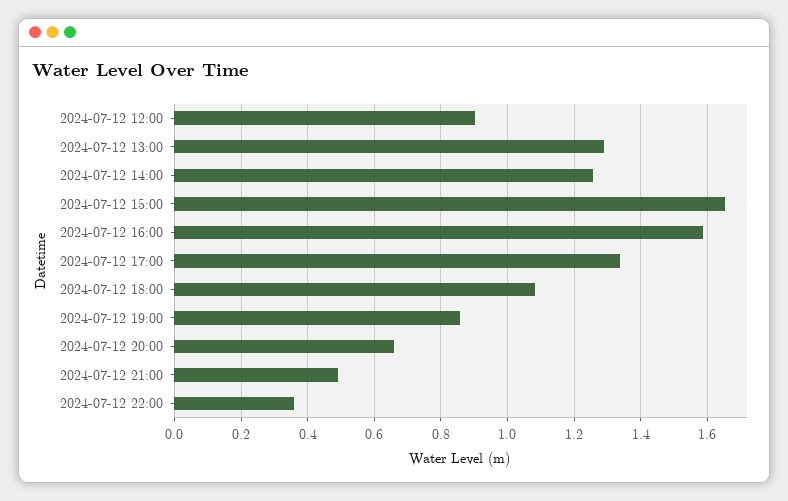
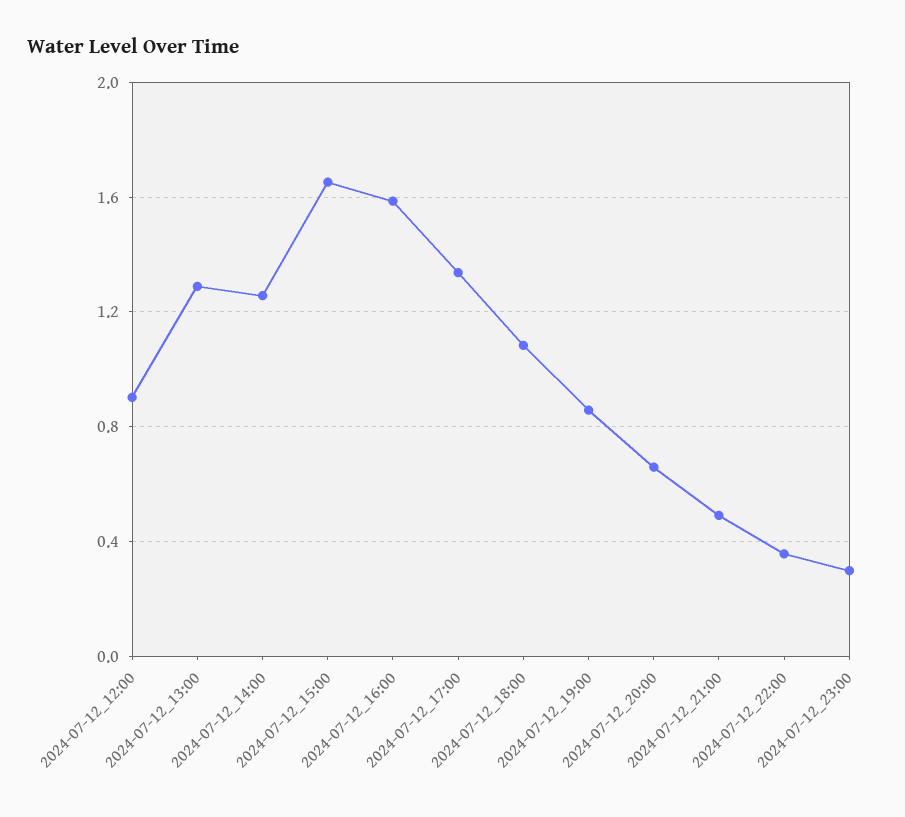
2024-07-12_23:00: none -> 0.3

